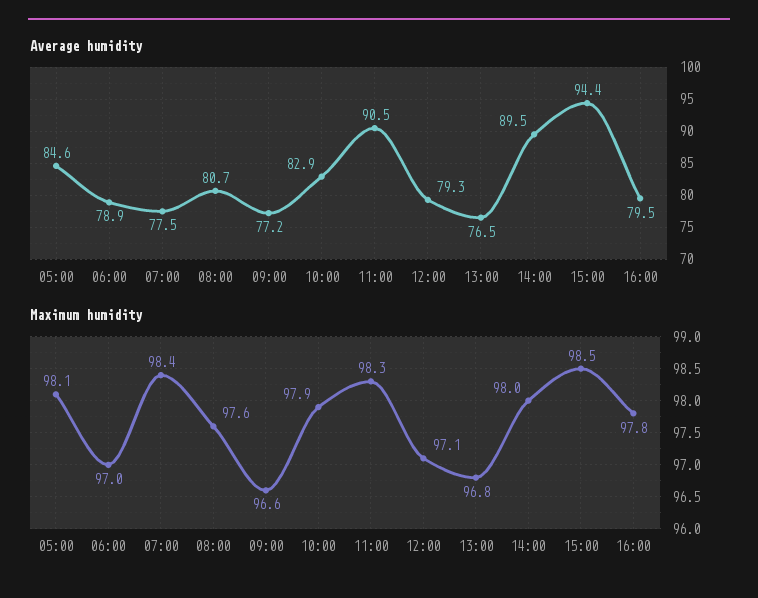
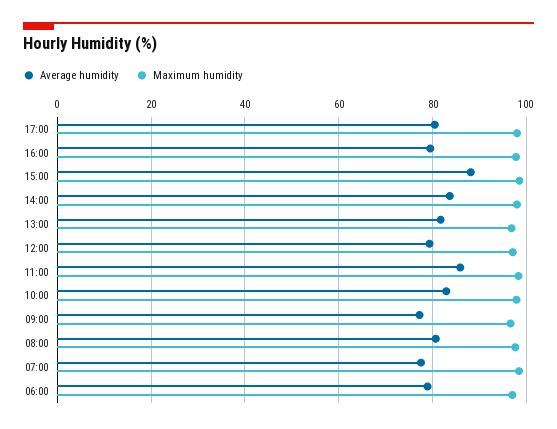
Average humidity, 05:00: 84.6 -> none
Average humidity, 11:00: 90.5 -> 86
Average humidity, 13:00: 76.5 -> 82
Average humidity, 14:00: 89.5 -> 84
Average humidity, 15:00: 94.4 -> 88
Maximum humidity, 05:00: 98.1 -> none
Average humidity, 17:00: none -> 80
Maximum humidity, 17:00: none -> 98

